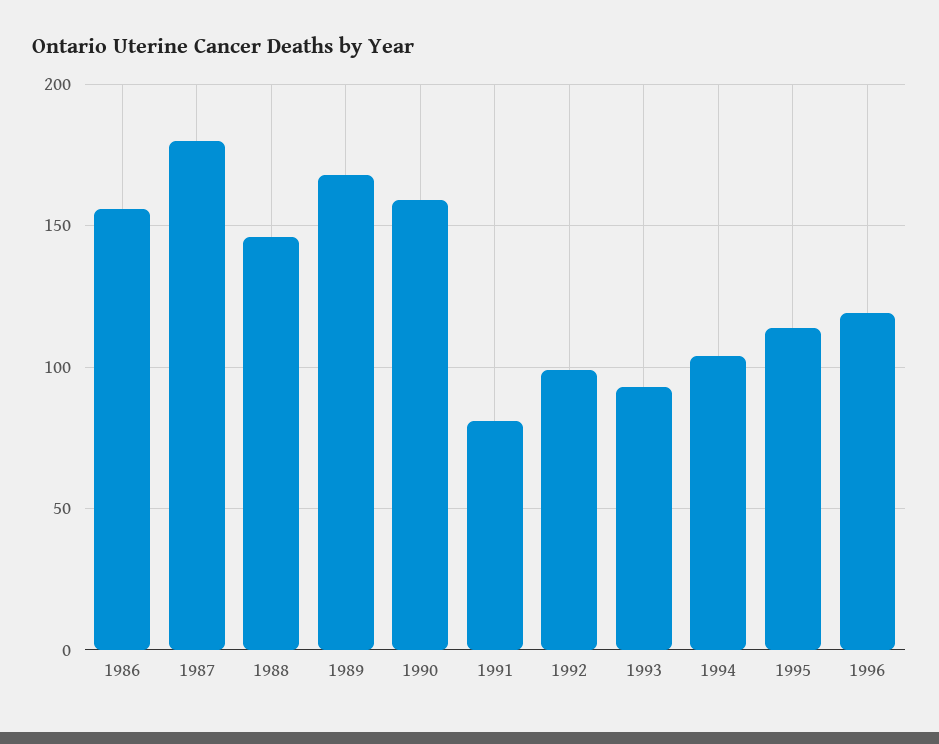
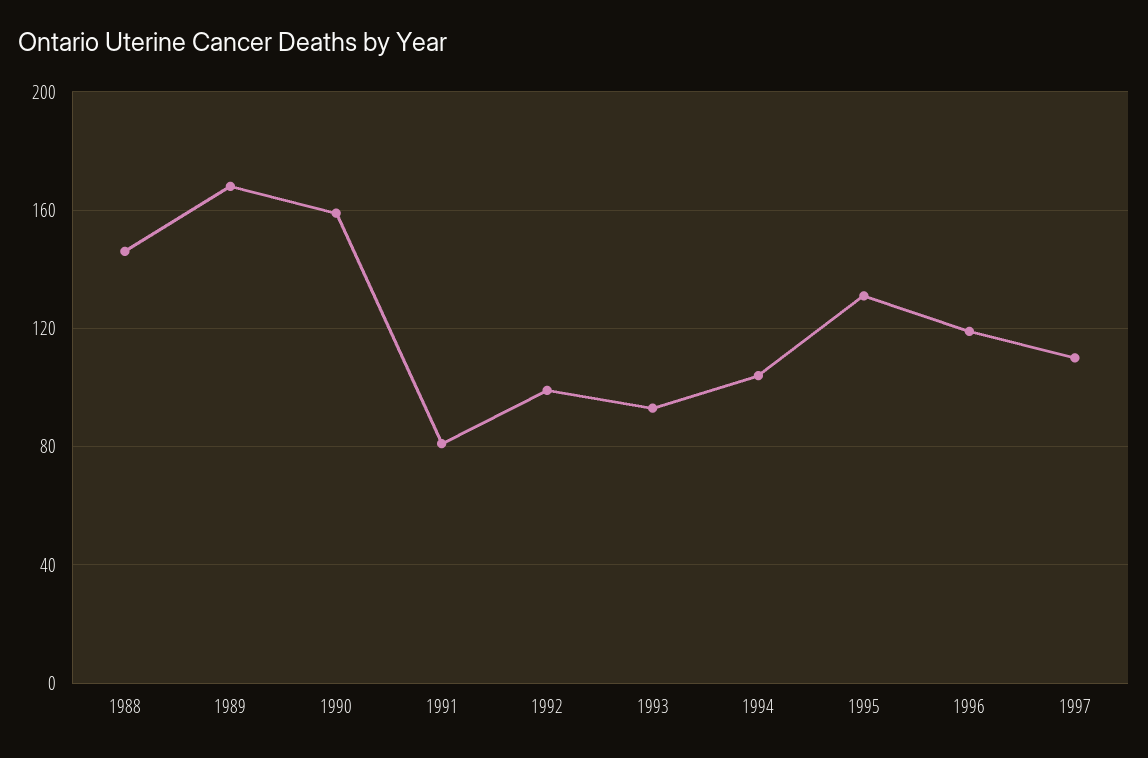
1986: 155 -> none
1987: 180 -> none
1995: 115 -> 130
1997: none -> 110

